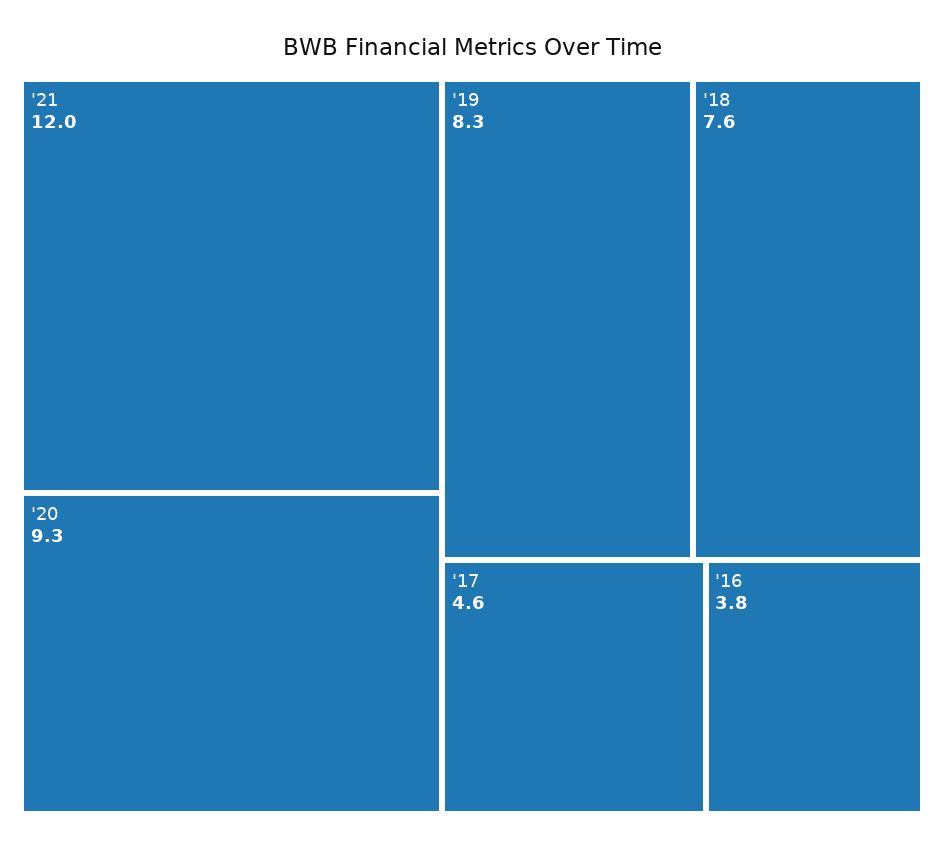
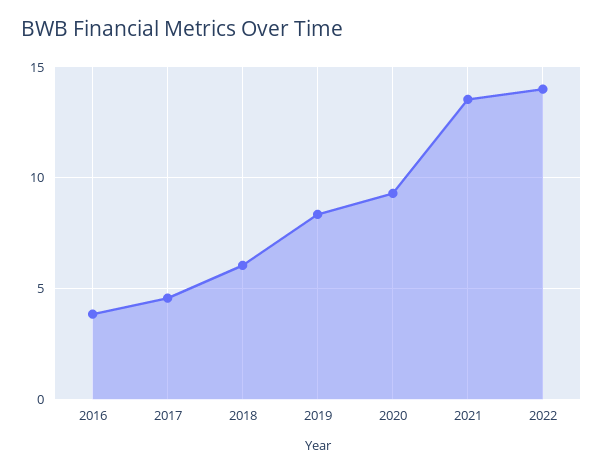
'21: 12 -> 13.5
'18: 7.6 -> 6
2022: none -> 14

